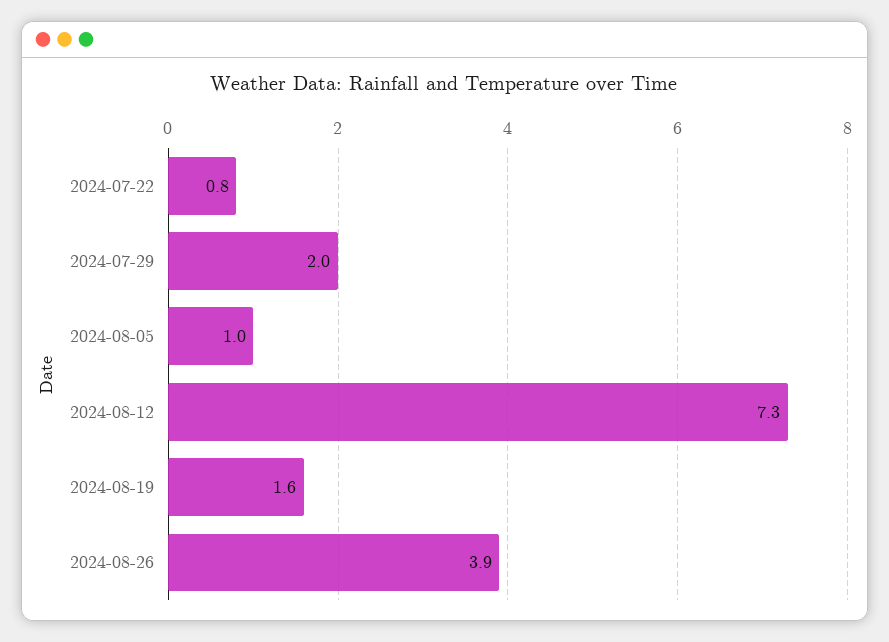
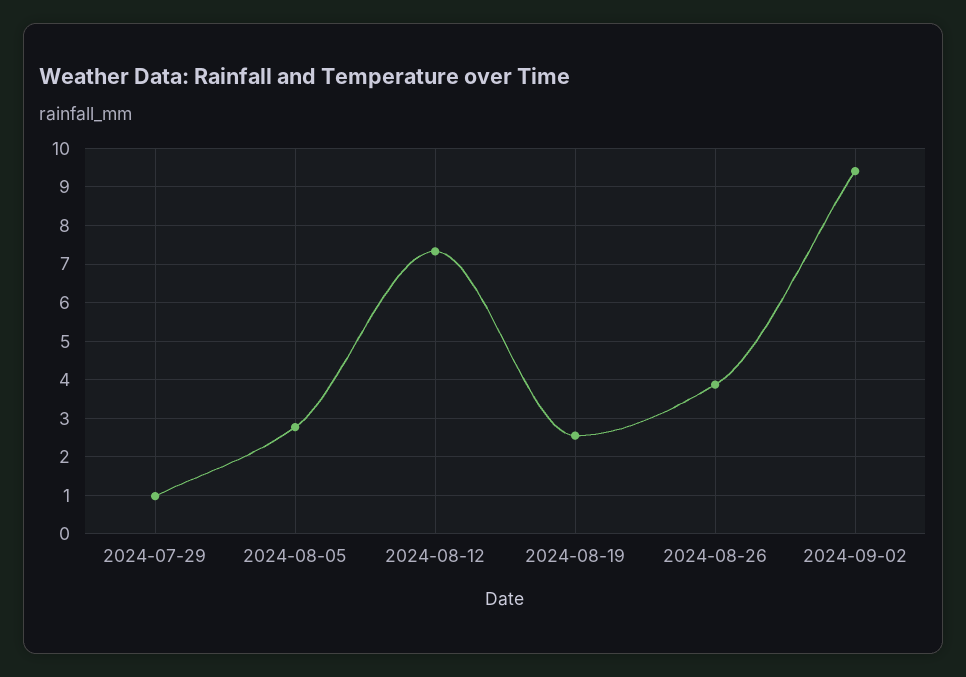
2024-07-22: 0.8 -> none
2024-07-29: 2 -> 1
2024-08-05: 1 -> 2.8
2024-08-19: 1.6 -> 2.6
2024-09-02: none -> 9.4

